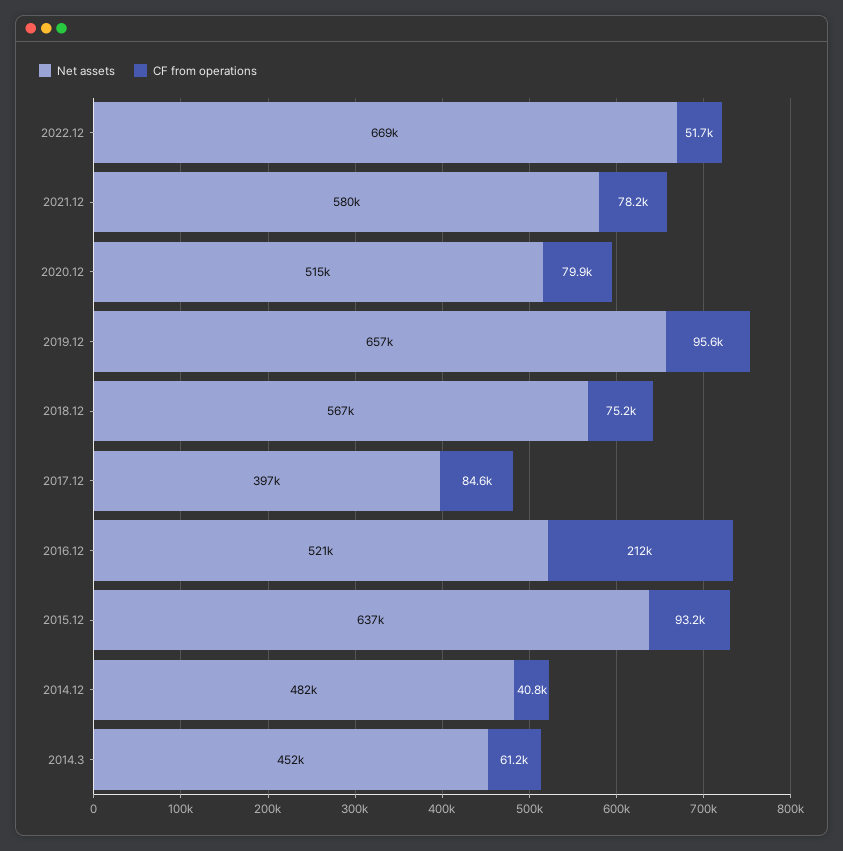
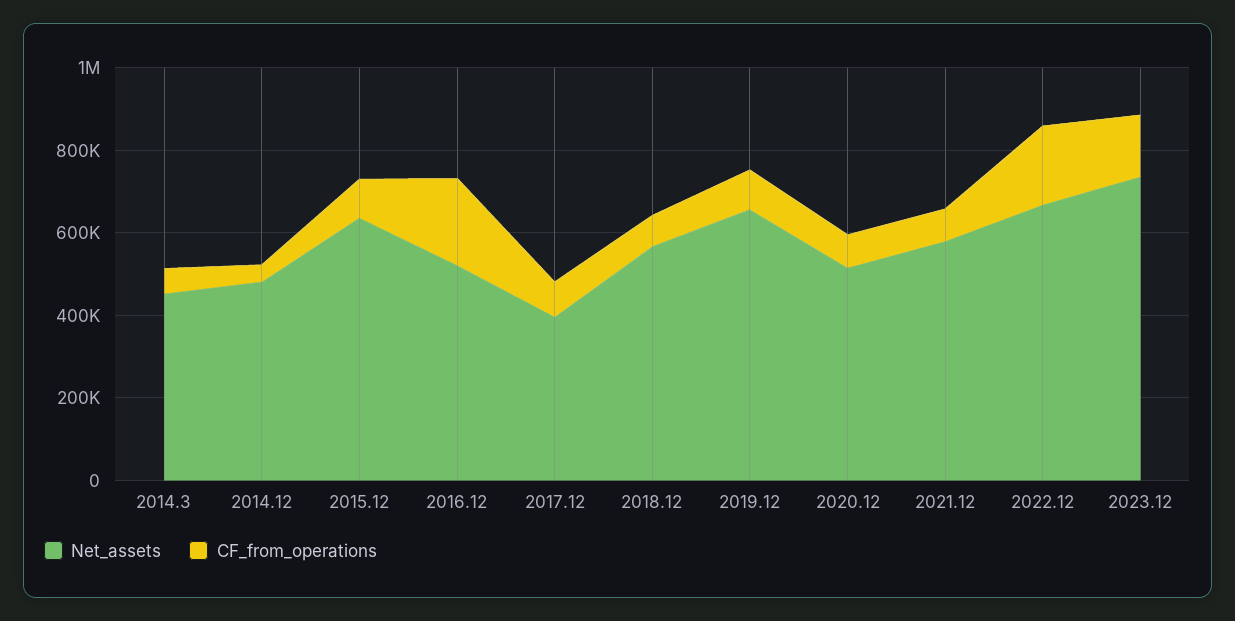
CF from operations, 2022.12: 51700 -> 200000
Net assets, 2023.12: none -> 750000
CF from operations, 2023.12: none -> 150000

